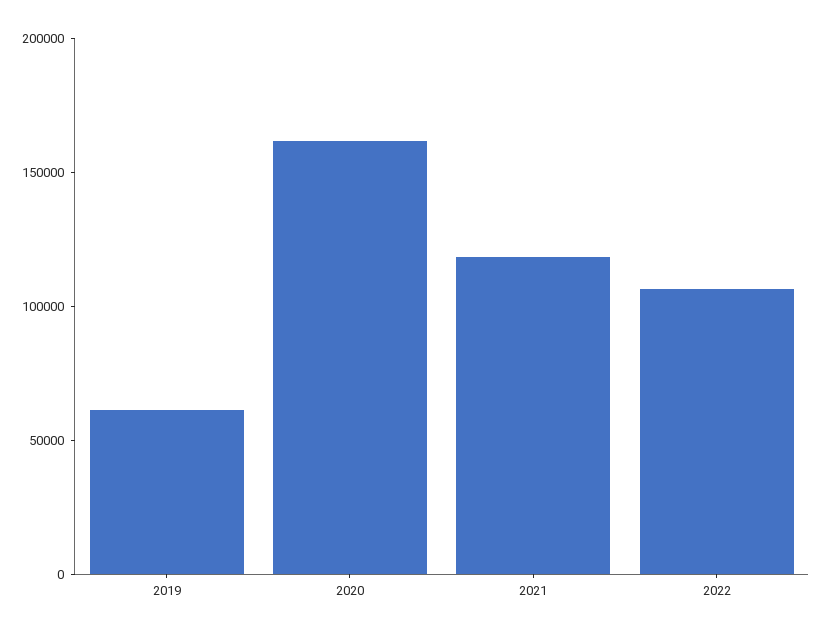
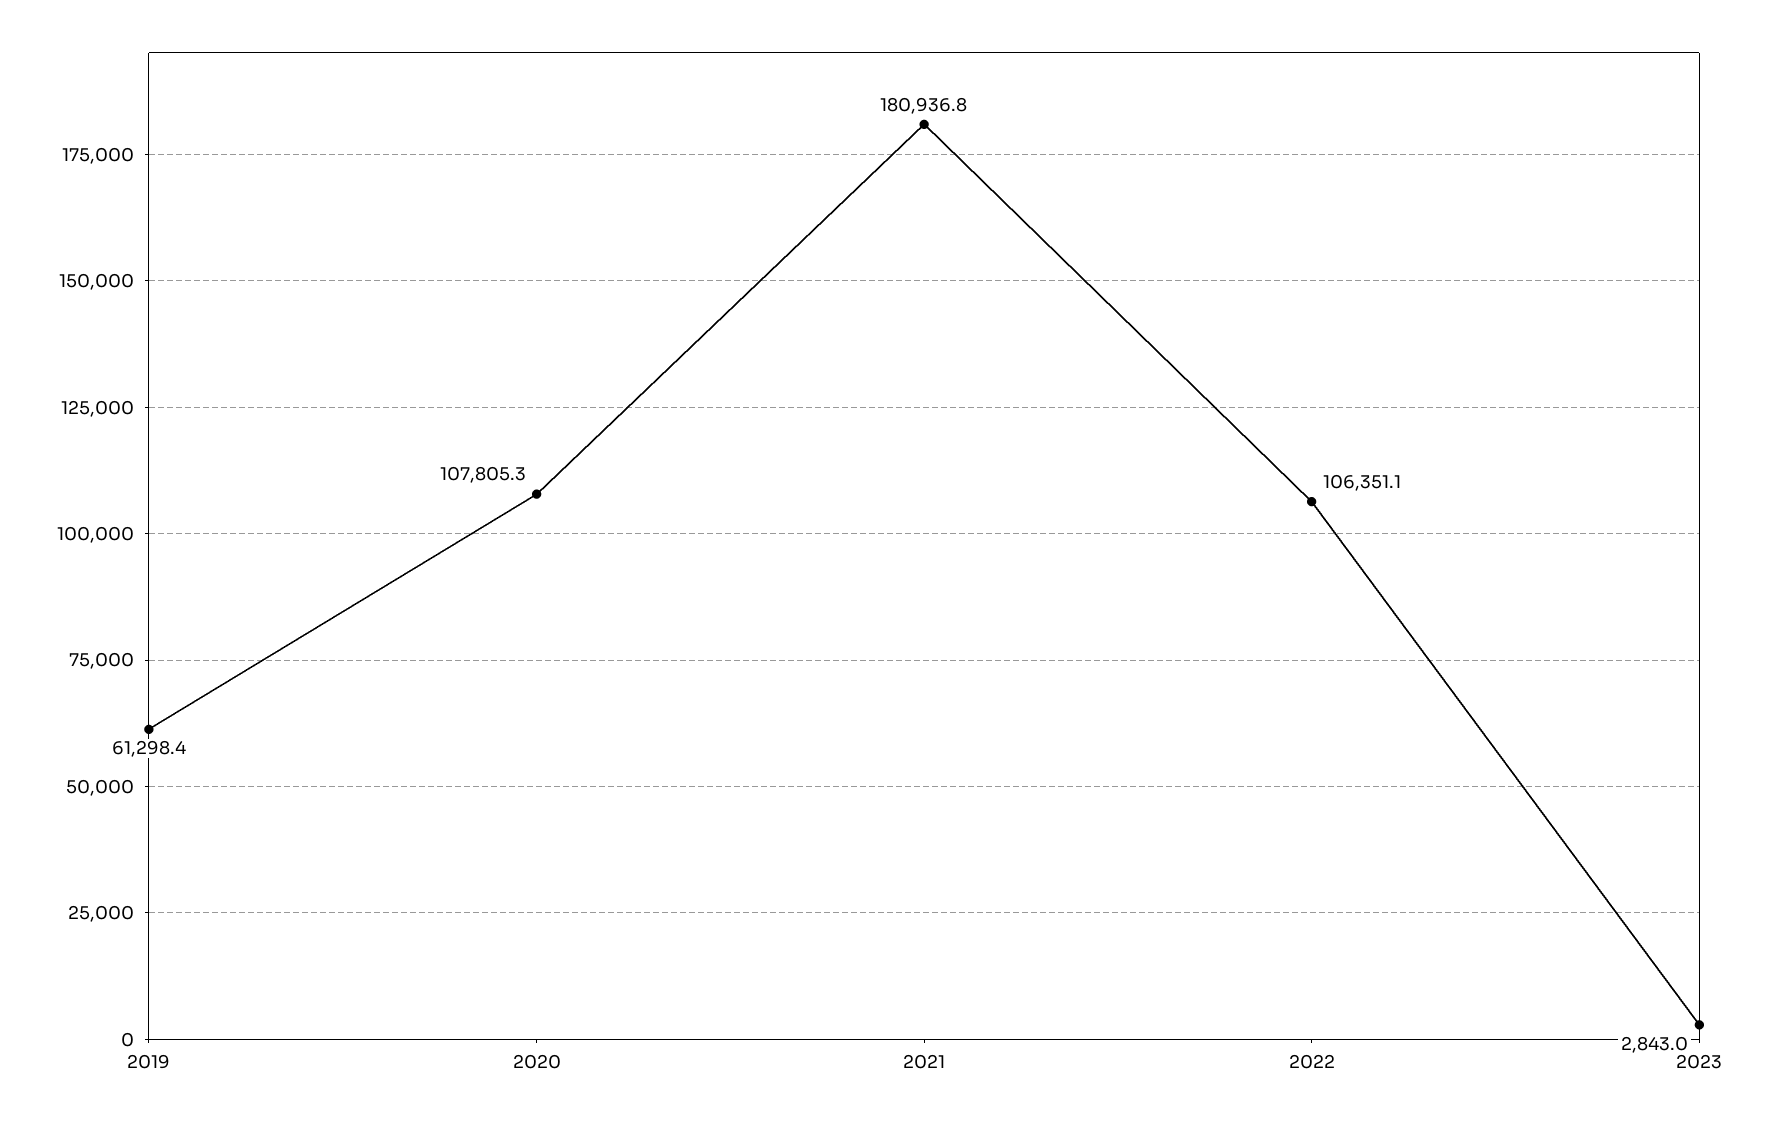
2020: 160000 -> 107805.3
2021: 120000 -> 180936.8
2023: none -> 2843

